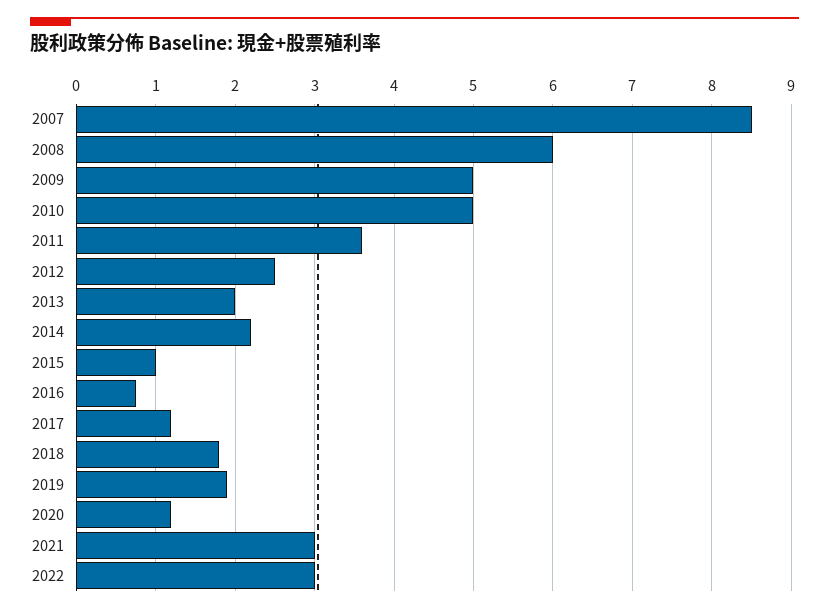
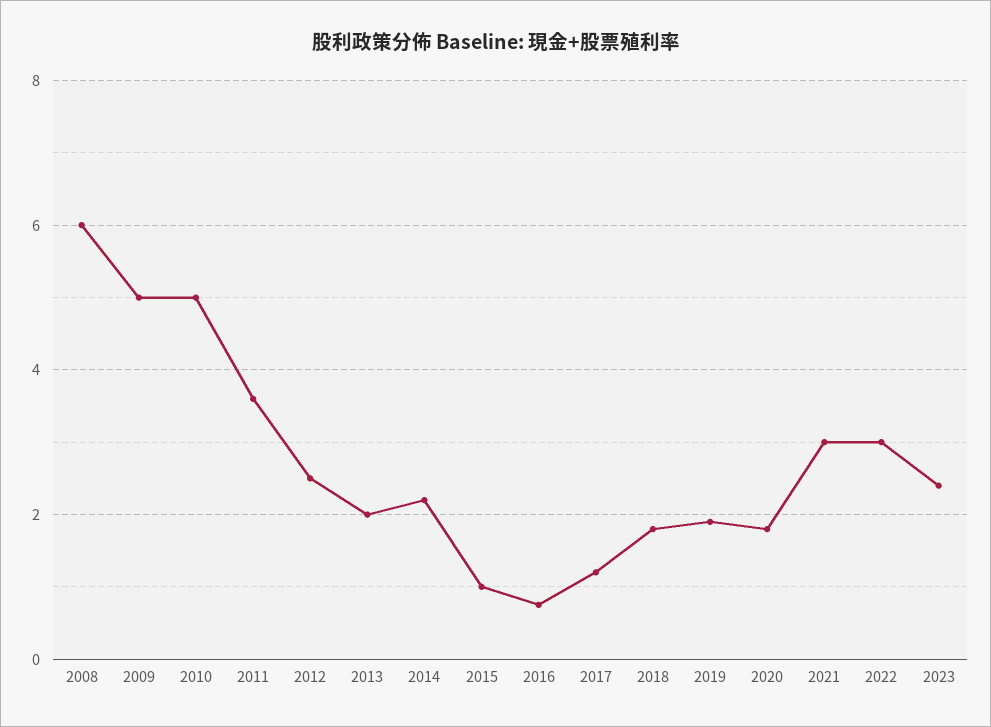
2007: 8.5 -> none
2020: 1.2 -> 1.8
2023: none -> 2.4

